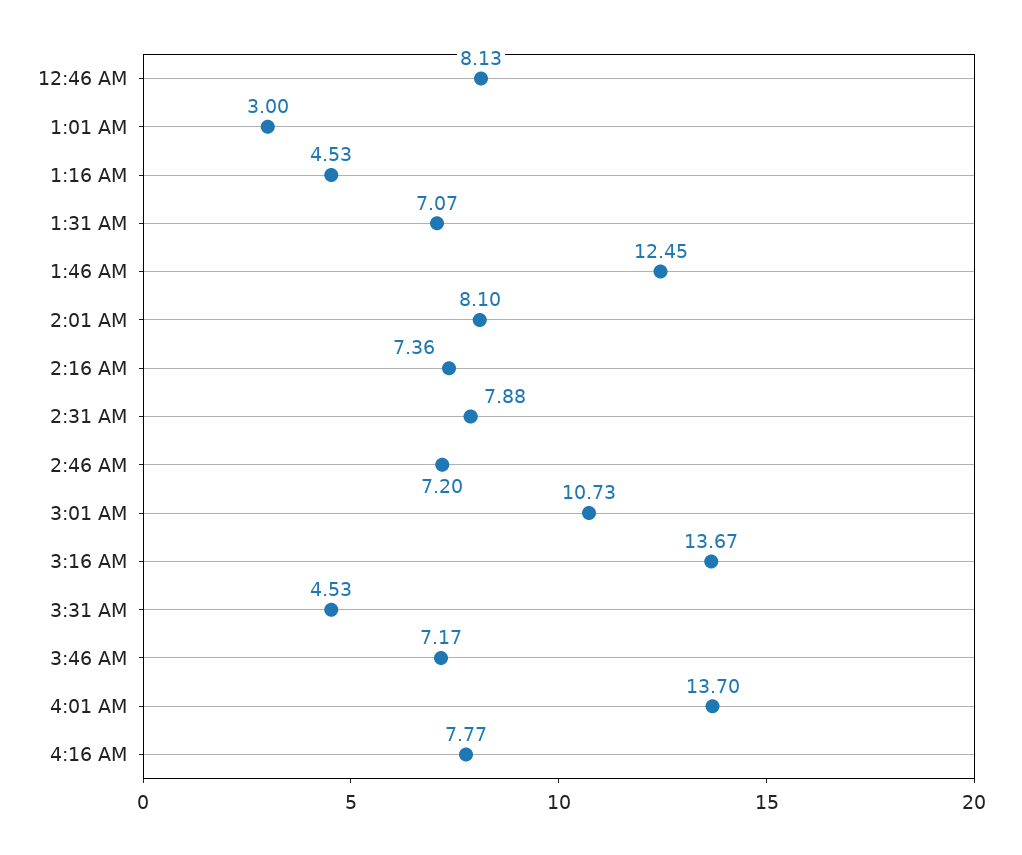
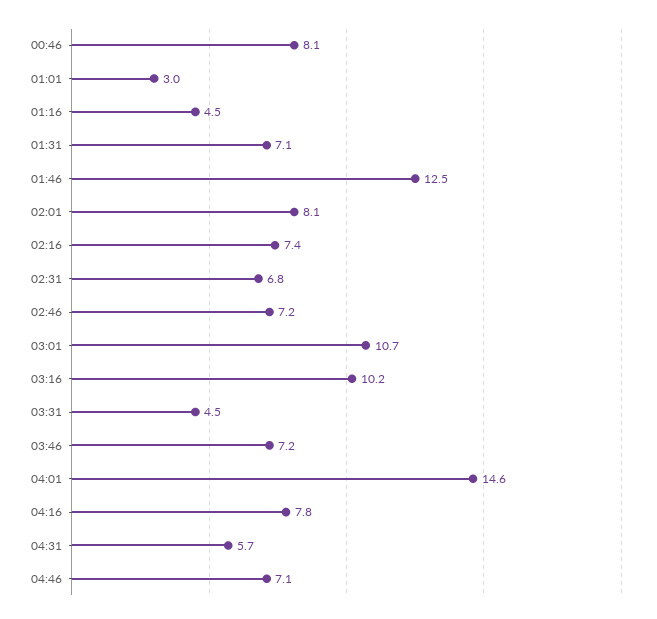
2:31 AM: 7.88 -> 6.8
3:16 AM: 13.67 -> 10.2
4:01 AM: 13.7 -> 14.6
04:31: none -> 5.7
04:46: none -> 7.1

